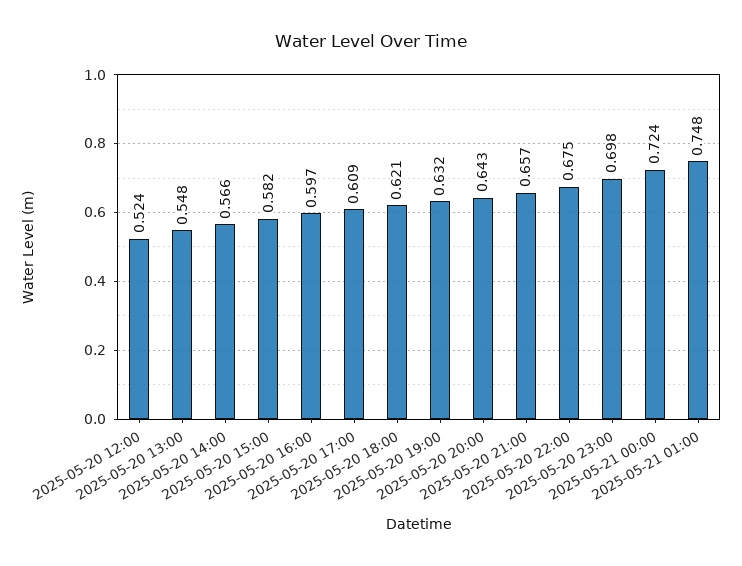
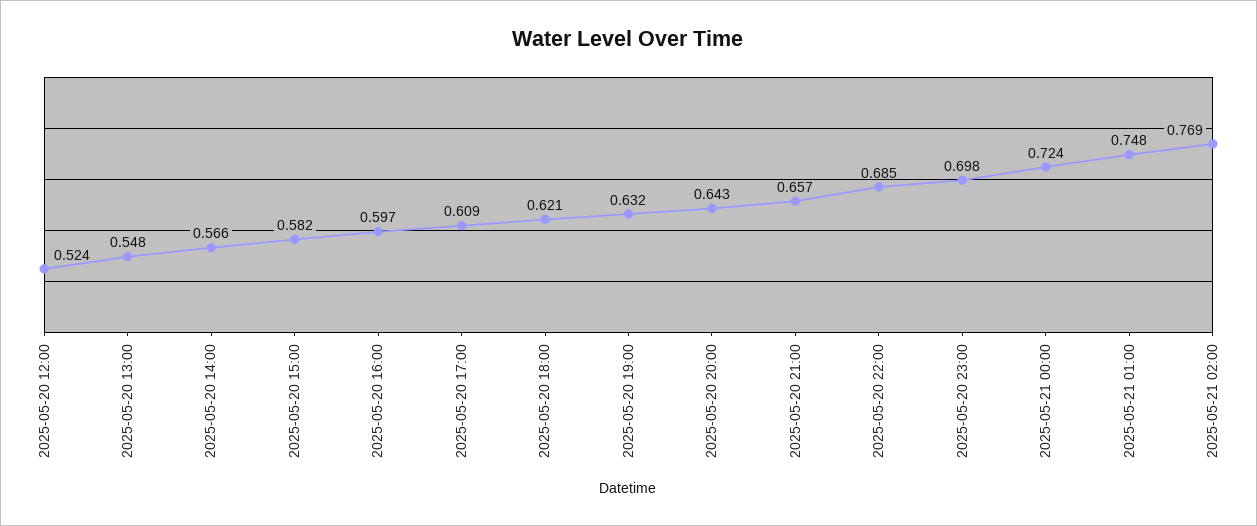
2025-05-20 22:00: 0.675 -> 0.685
2025-05-21 02:00: none -> 0.769

